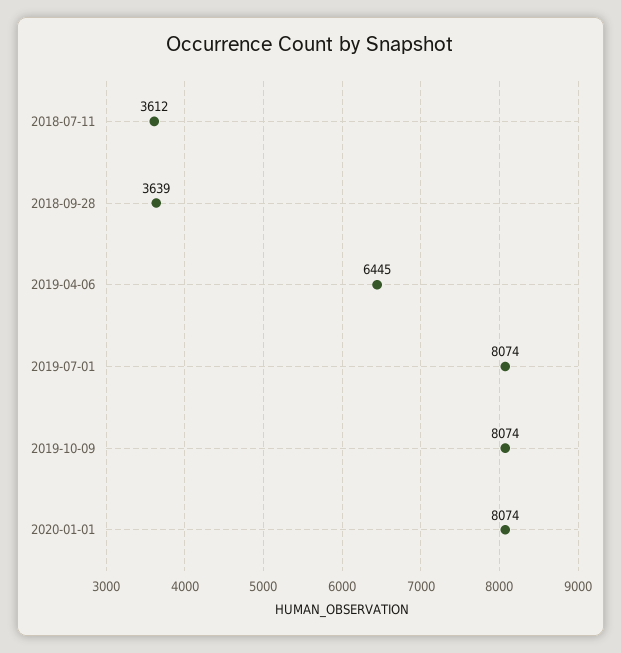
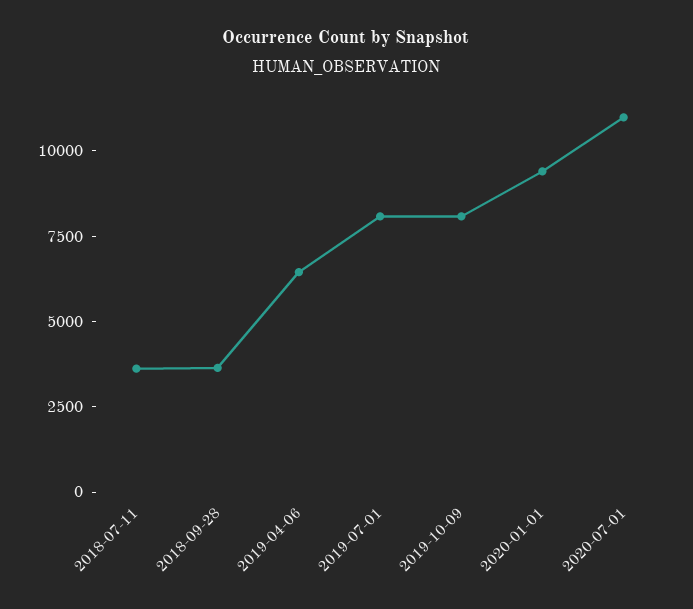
2020-01-01: 8074 -> 9500
2020-07-01: none -> 11000

